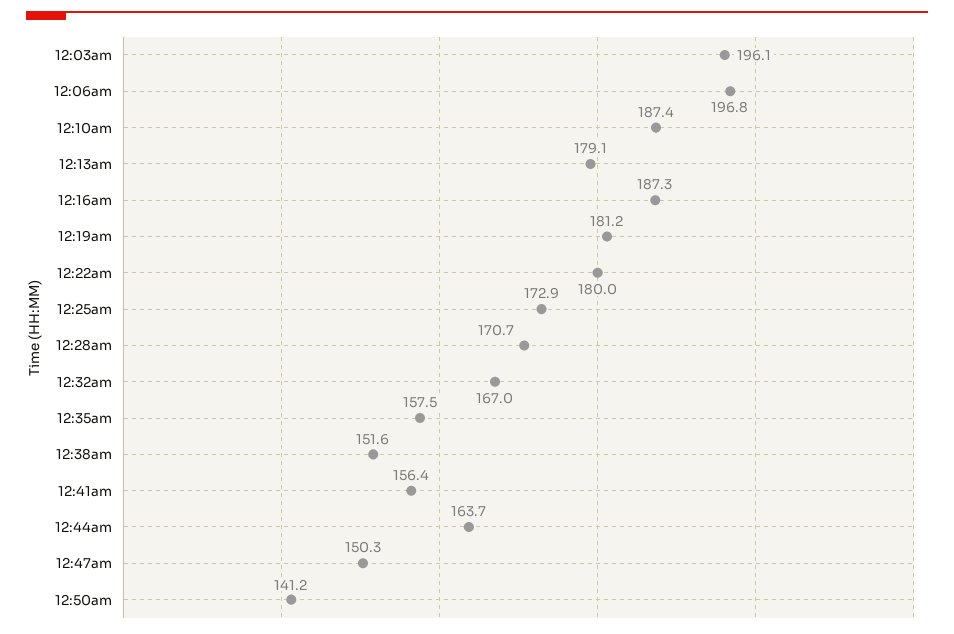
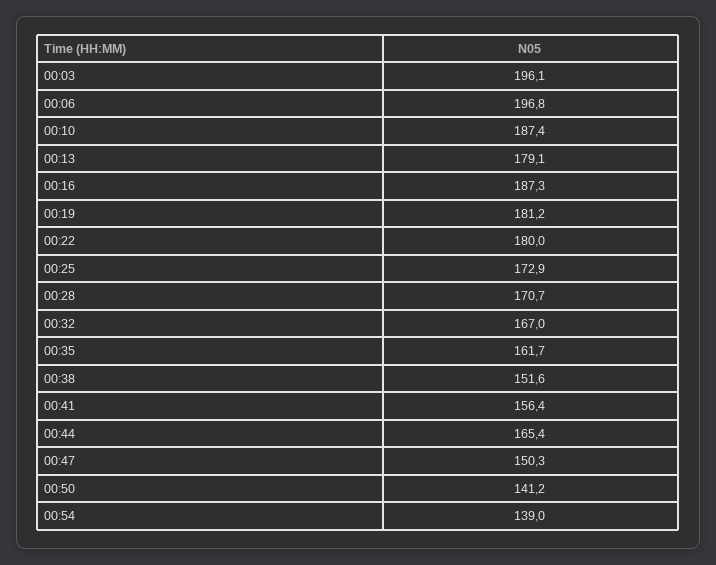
12:35am: 157.5 -> 161.7
12:44am: 163.7 -> 165.4
00:54: none -> 139

